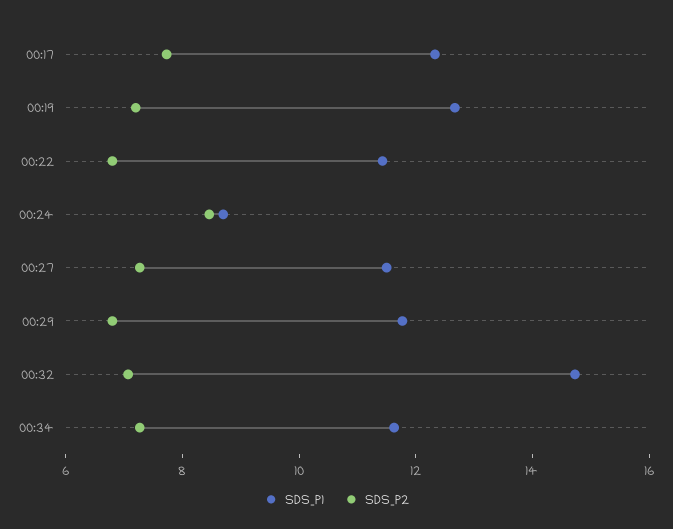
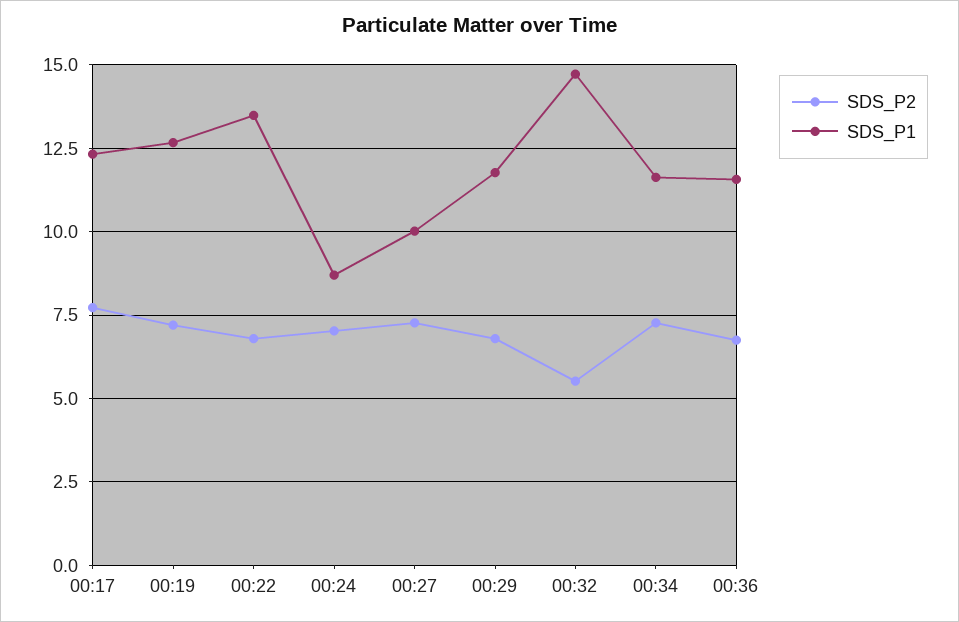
SDS_P1, 00:22: 11.5 -> 13.5
SDS_P2, 00:24: 8.5 -> 7
SDS_P1, 00:27: 11.5 -> 10
SDS_P2, 00:32: 7 -> 5.5
SDS_P2, 00:36: none -> 6.75
SDS_P1, 00:36: none -> 11.5

